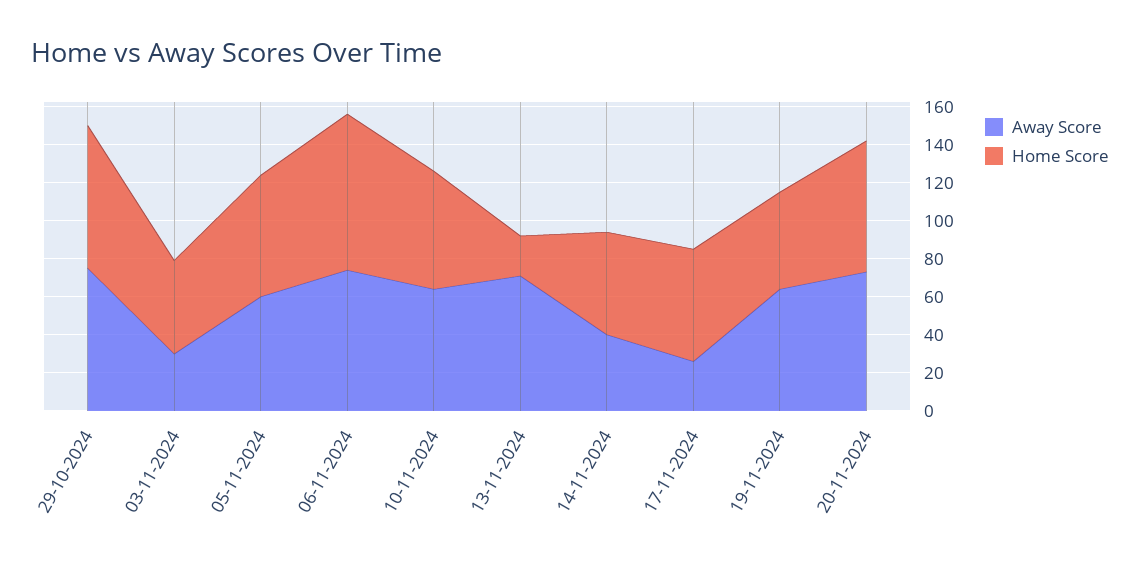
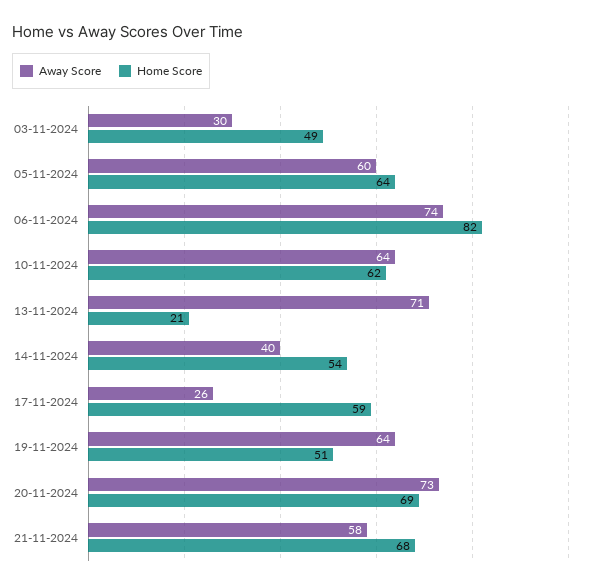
Away Score, 29-10-2024: 75 -> none
Home Score, 29-10-2024: 75 -> none
Away Score, 21-11-2024: none -> 58
Home Score, 21-11-2024: none -> 68

